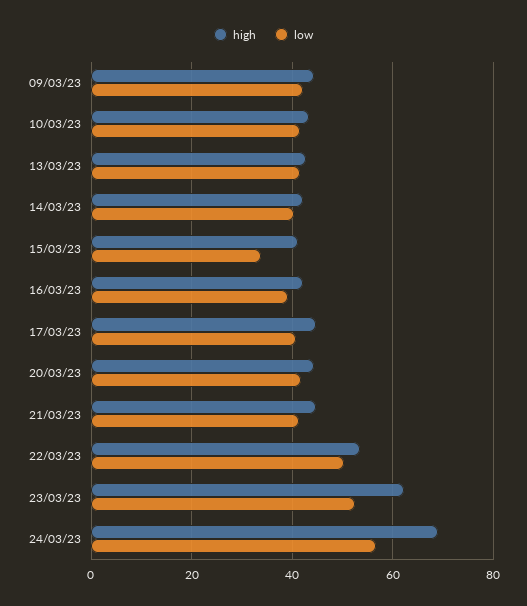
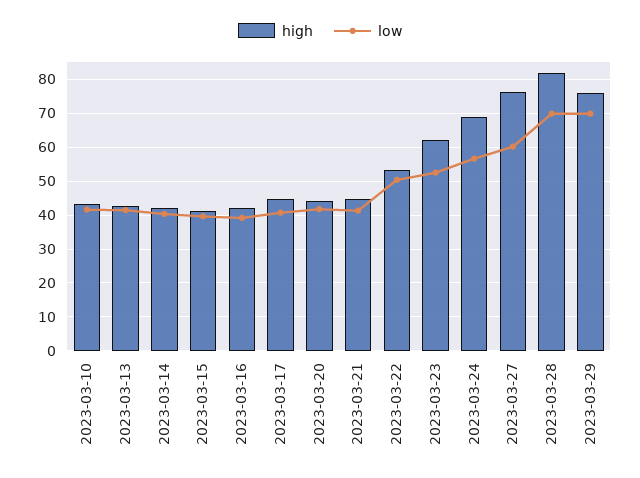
high, 09/03/23: 44 -> none
low, 09/03/23: 42 -> none
low, 15/03/23: 34 -> 40
high, 2023-03-27: none -> 76
low, 2023-03-27: none -> 60
high, 2023-03-28: none -> 82
low, 2023-03-28: none -> 70
high, 2023-03-29: none -> 76
low, 2023-03-29: none -> 70

